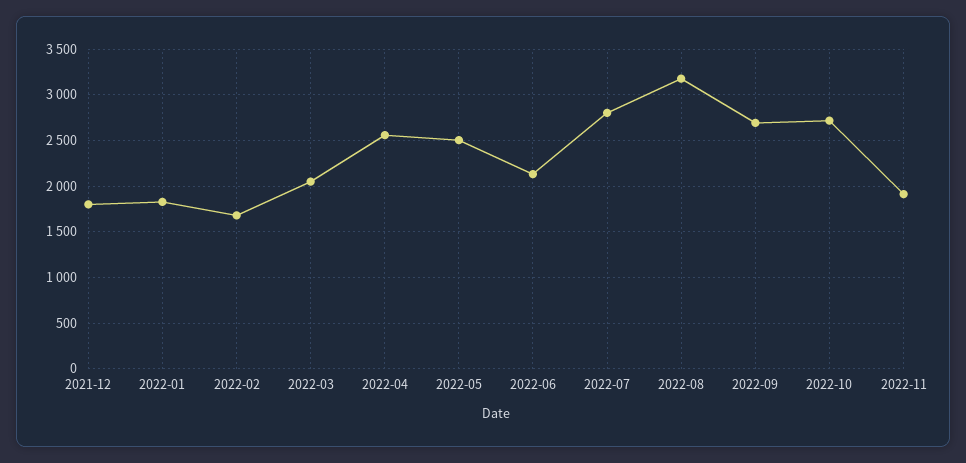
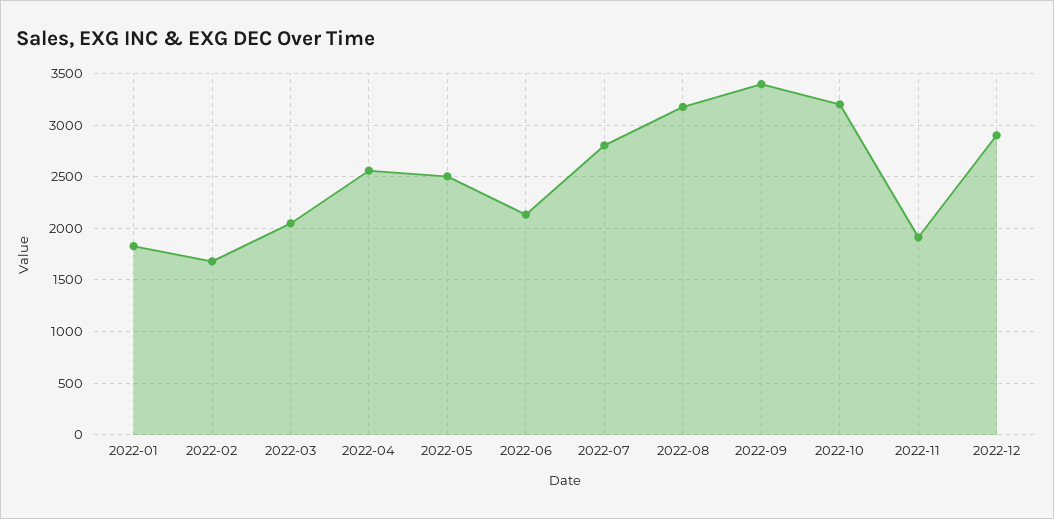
2021-12: 1800 -> none
2022-09: 2700 -> 3400
2022-10: 2700 -> 3200
2022-12: none -> 2900

